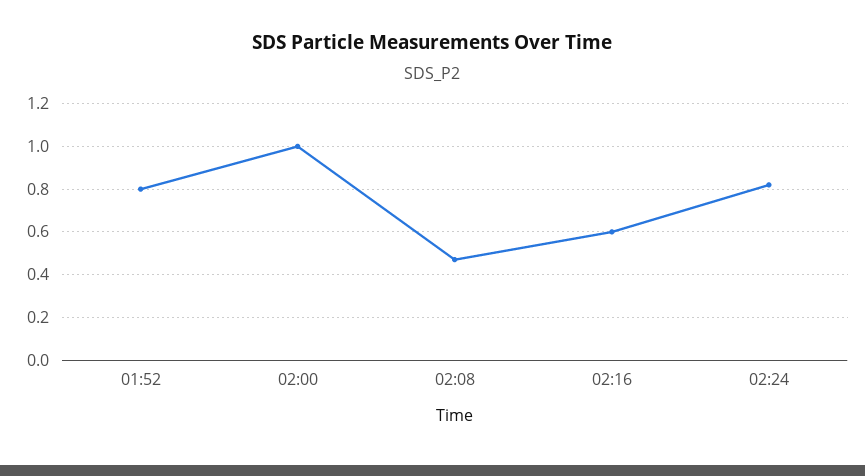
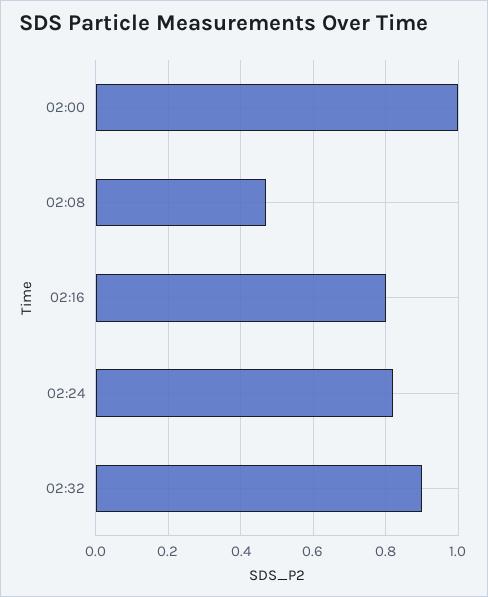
01:52: 0.8 -> none
02:16: 0.6 -> 0.8
02:32: none -> 0.9

